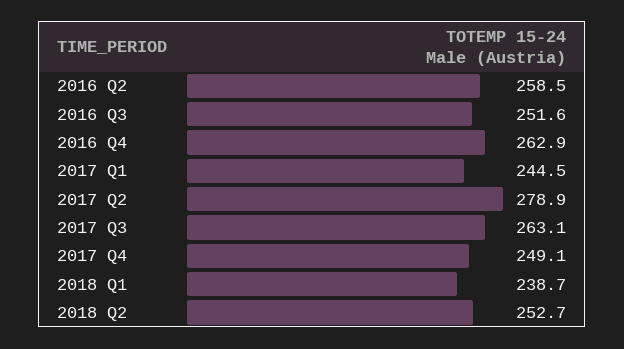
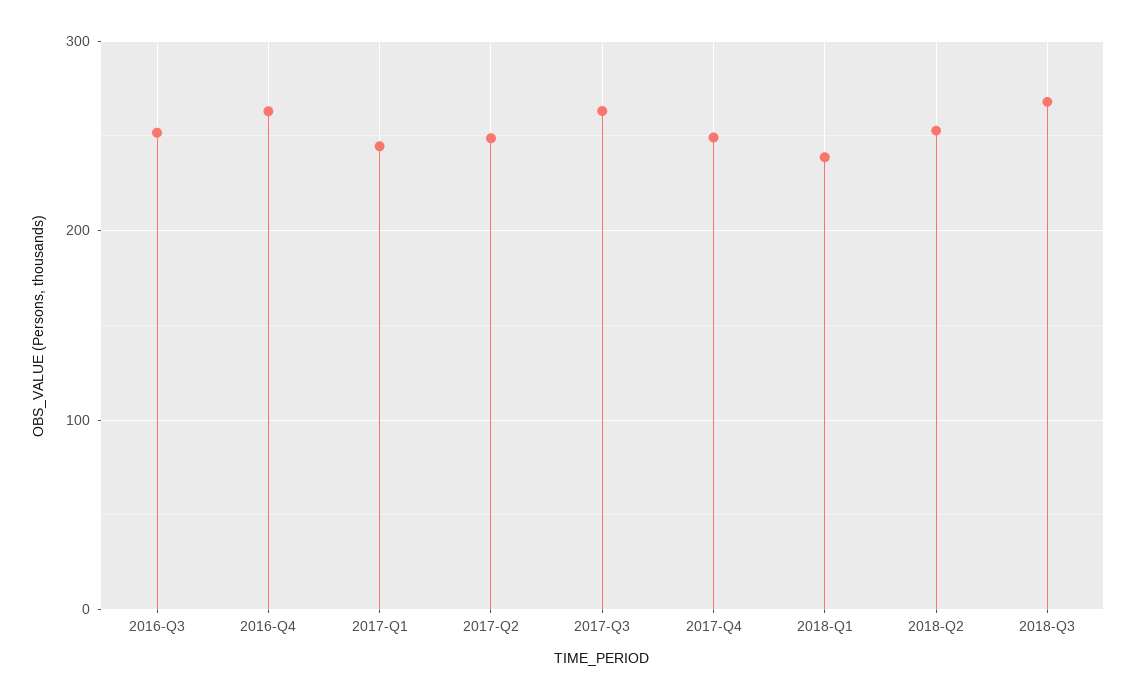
2016 Q2: 258.5 -> none
2017 Q2: 278.9 -> 250
2018-Q3: none -> 270

